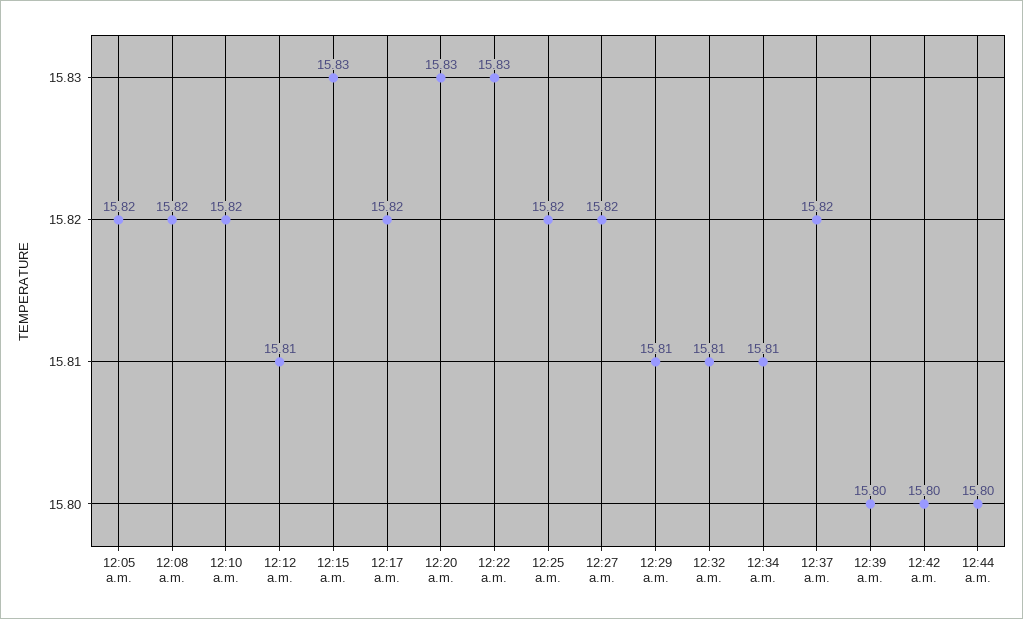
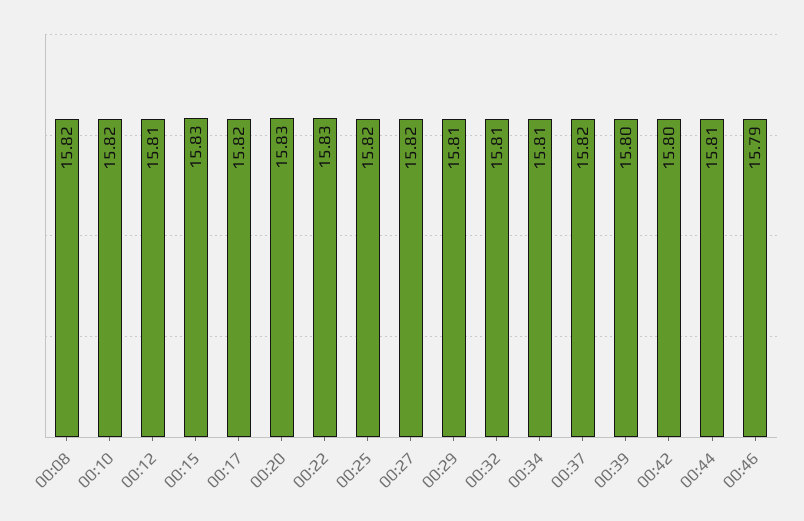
12:05 a.m.: 15.82 -> none
12:44 a.m.: 15.8 -> 15.81
00:46: none -> 15.79

